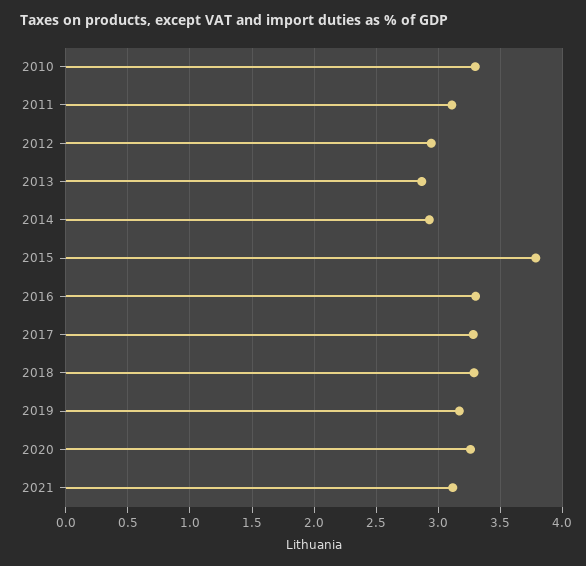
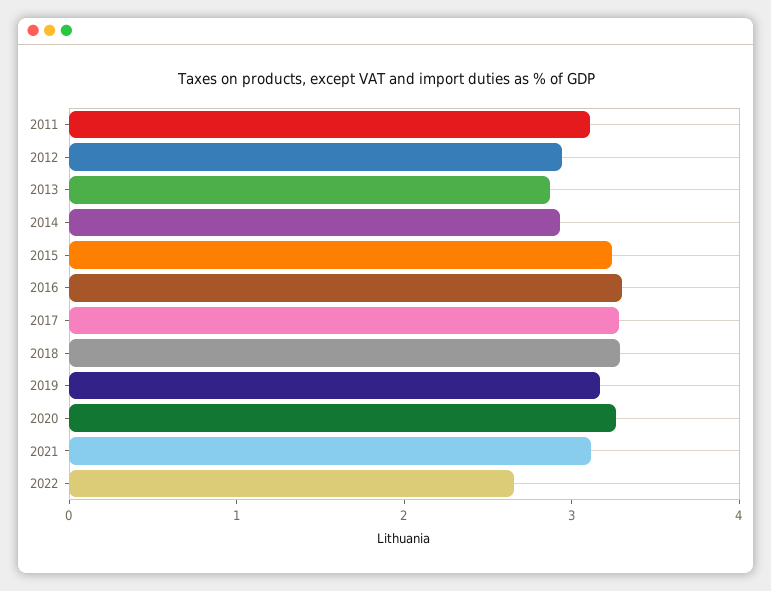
2010: 3.3 -> none
2015: 3.8 -> 3.2
2022: none -> 2.6

